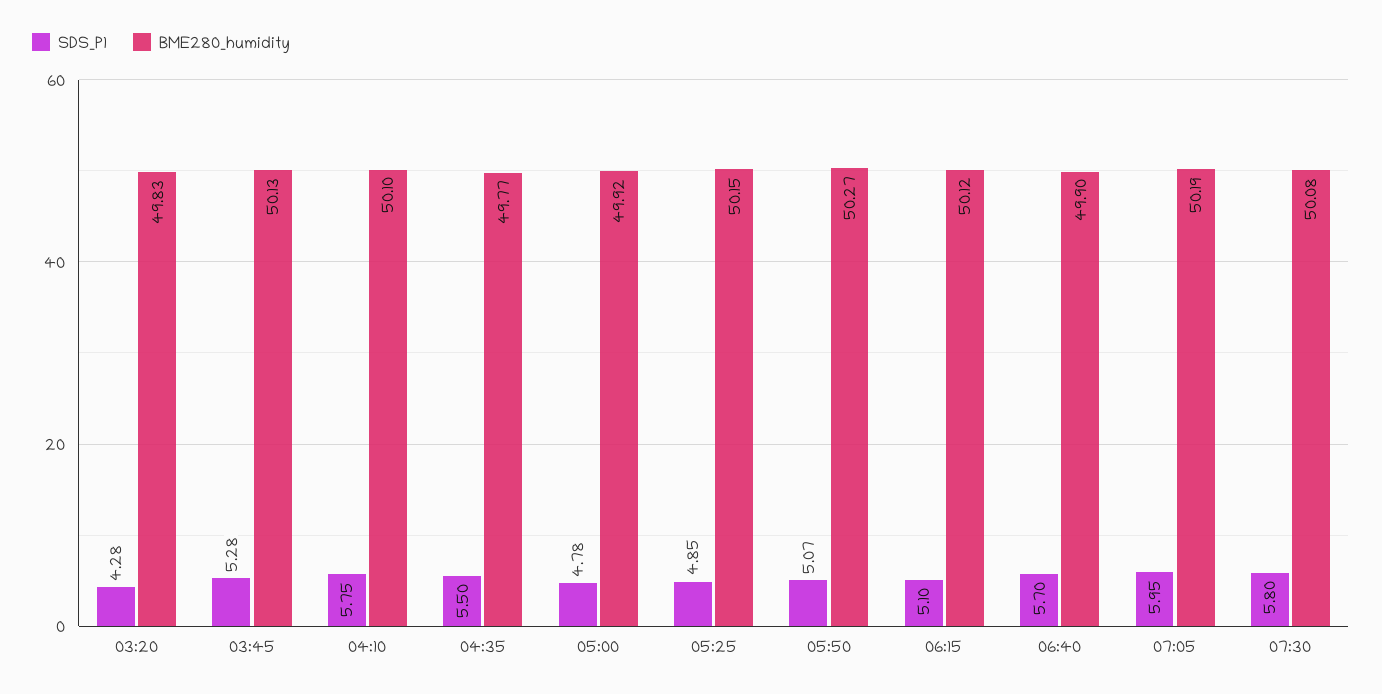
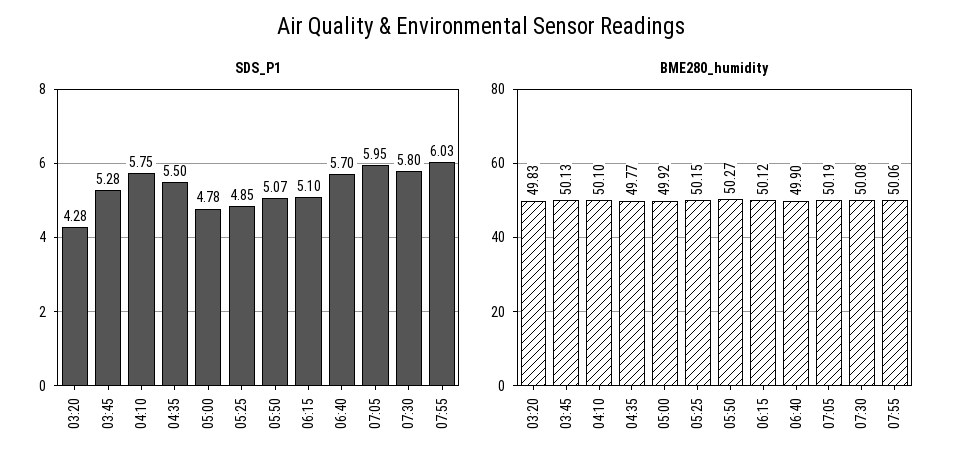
SDS_P1, 07:55: none -> 6.03
BME280_humidity, 07:55: none -> 50.06

